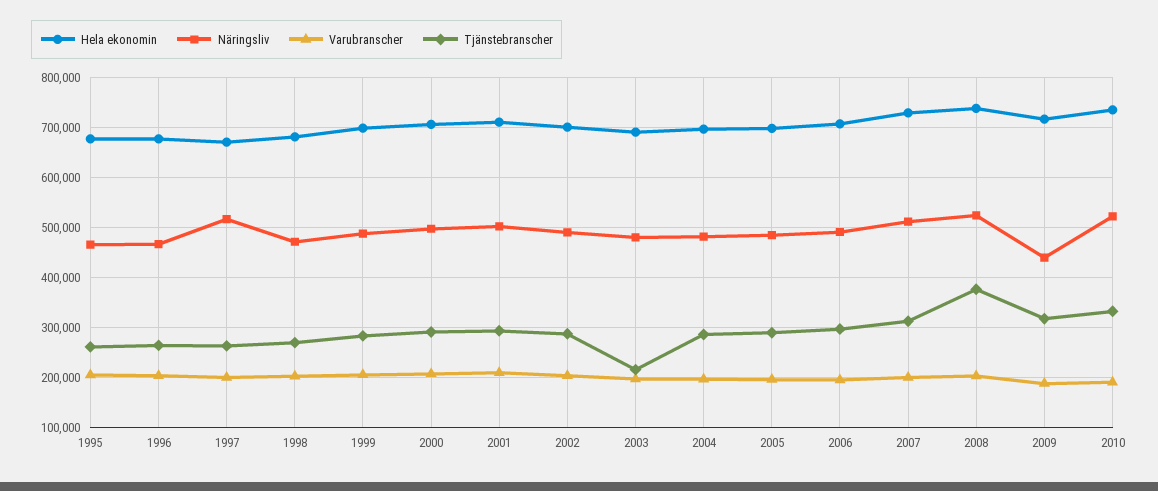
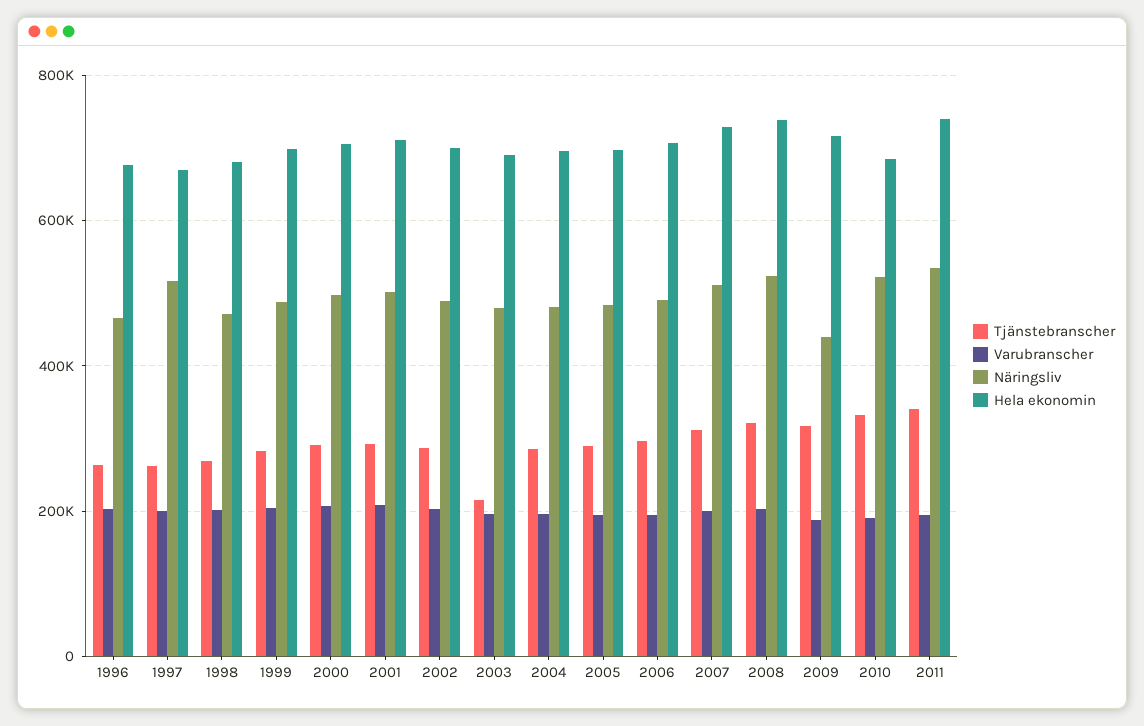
Hela ekonomin, 1995: 680000 -> none
Näringsliv, 1995: 460000 -> none
Varubranscher, 1995: 200000 -> none
Tjänstebranscher, 1995: 260000 -> none
Tjänstebranscher, 2008: 380000 -> 320000
Hela ekonomin, 2010: 740000 -> 680000
Tjänstebranscher, 2011: none -> 340000
Varubranscher, 2011: none -> 200000
Näringsliv, 2011: none -> 540000
Hela ekonomin, 2011: none -> 740000

